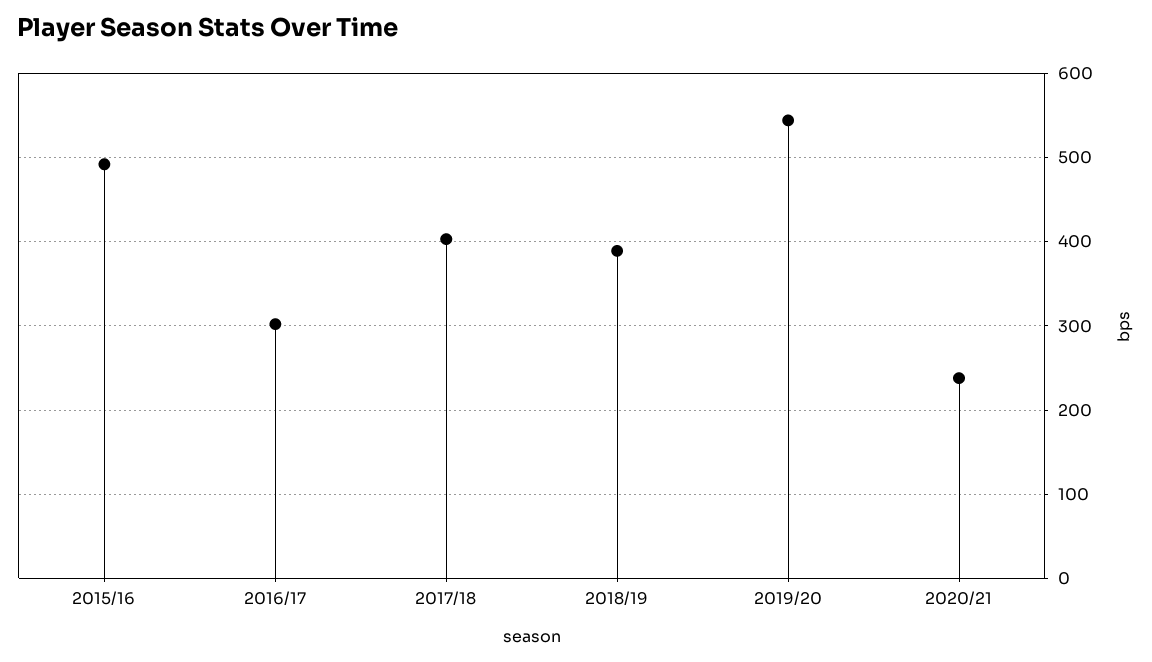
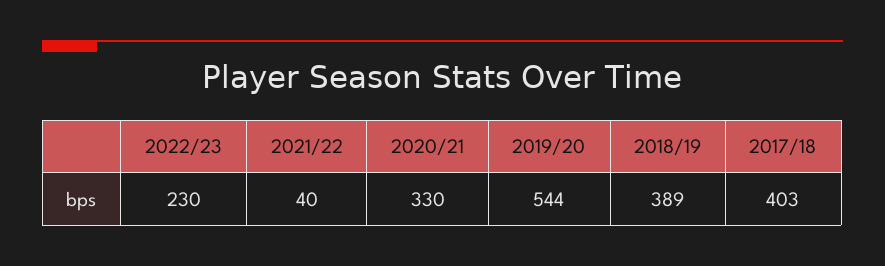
2015/16: 490 -> none
2016/17: 300 -> none
2020/21: 240 -> 330
2022/23: none -> 230
2021/22: none -> 40

